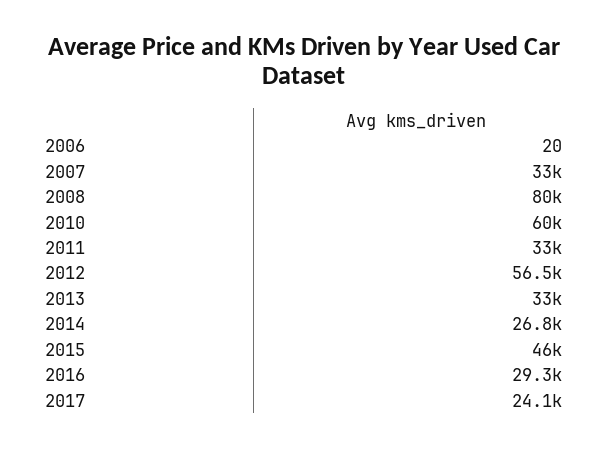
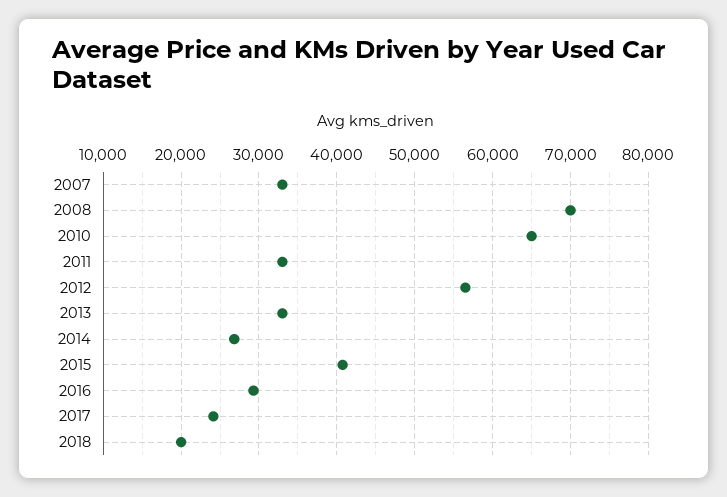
2006: 20 -> none
2008: 80000 -> 70000
2010: 60000 -> 65000
2015: 46000 -> 41000
2018: none -> 20000

